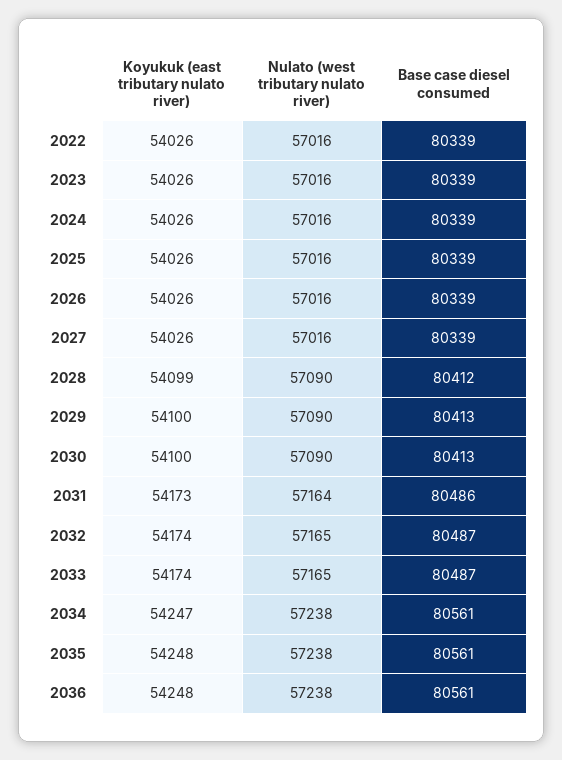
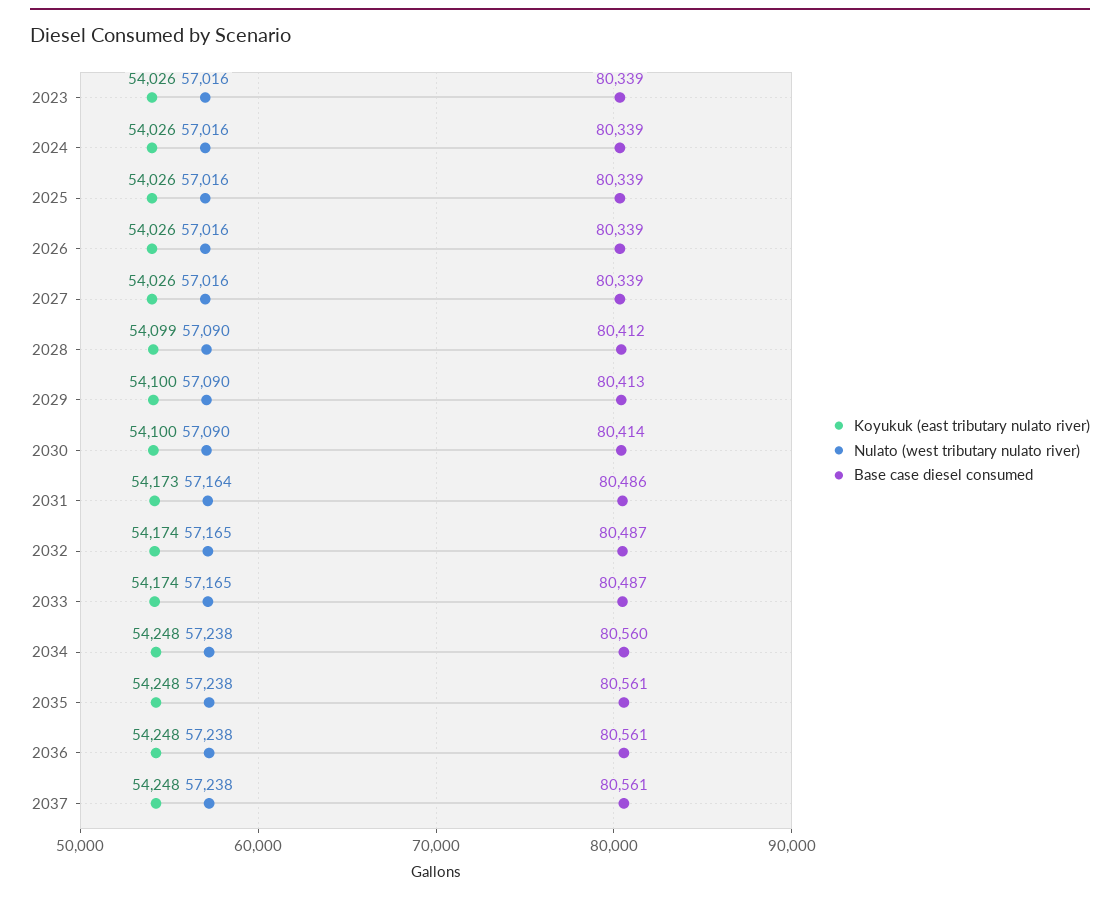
Koyukuk (east tributary nulato river), 2022: 54026 -> none
Nulato (west tributary nulato river), 2022: 57016 -> none
Base case diesel consumed, 2022: 80339 -> none
Base case diesel consumed, 2030: 80413 -> 80414
Koyukuk (east tributary nulato river), 2034: 54247 -> 54248
Base case diesel consumed, 2034: 80561 -> 80560
Koyukuk (east tributary nulato river), 2037: none -> 54248
Nulato (west tributary nulato river), 2037: none -> 57238
Base case diesel consumed, 2037: none -> 80561

